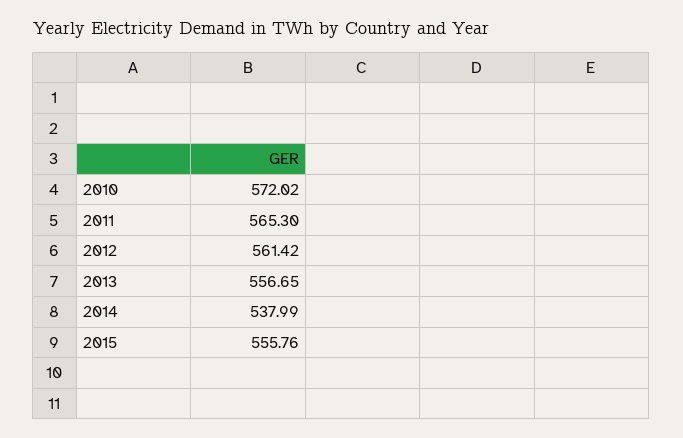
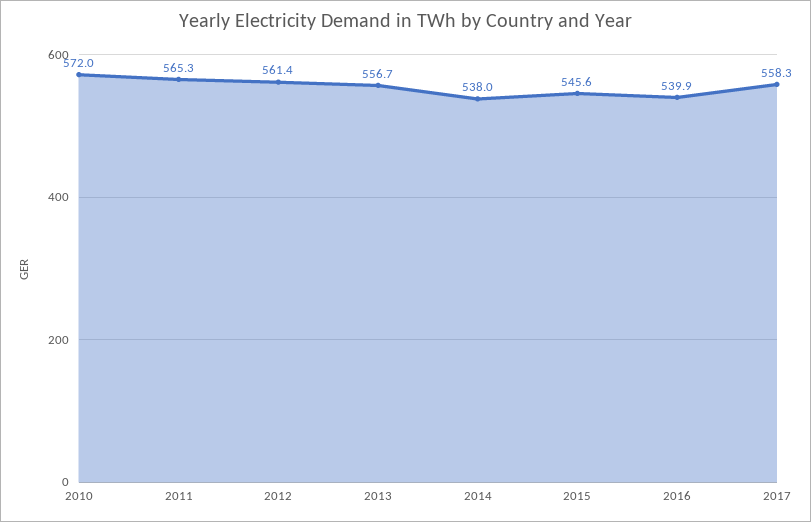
2015: 555.76 -> 545.6
2016: none -> 539.9
2017: none -> 558.3

